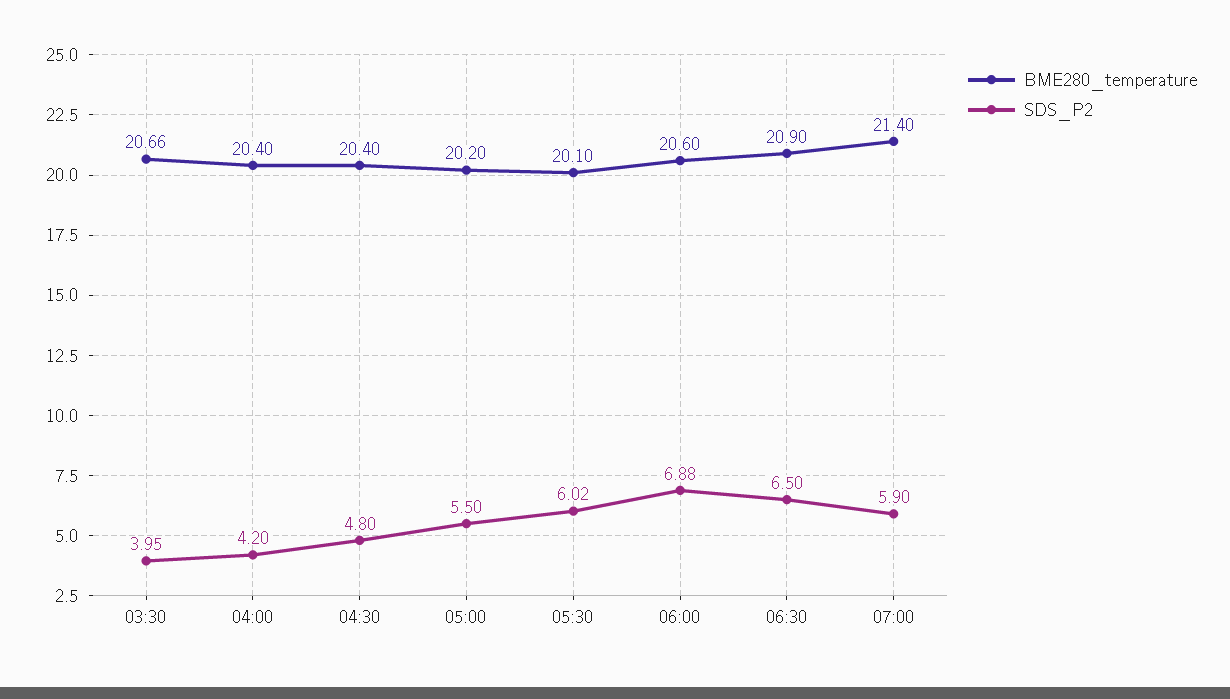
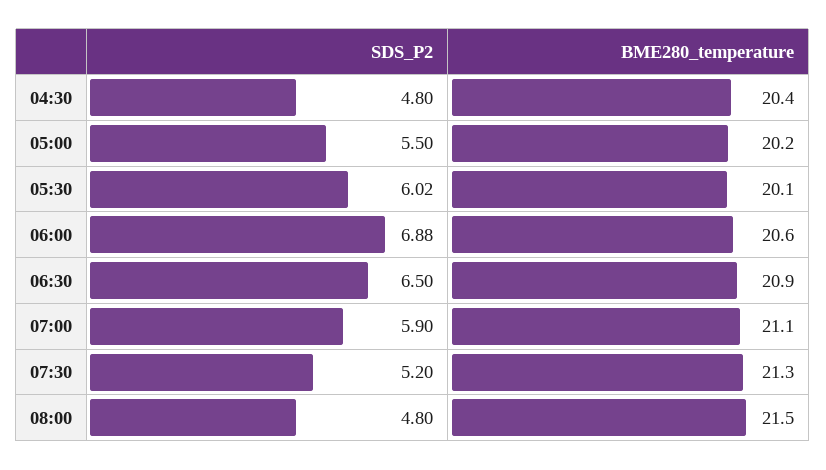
BME280_temperature, 03:30: 20.66 -> none
SDS_P2, 03:30: 3.95 -> none
BME280_temperature, 04:00: 20.4 -> none
SDS_P2, 04:00: 4.2 -> none
BME280_temperature, 07:00: 21.4 -> 21.1
SDS_P2, 07:30: none -> 5.2
BME280_temperature, 07:30: none -> 21.3
SDS_P2, 08:00: none -> 4.8
BME280_temperature, 08:00: none -> 21.5

